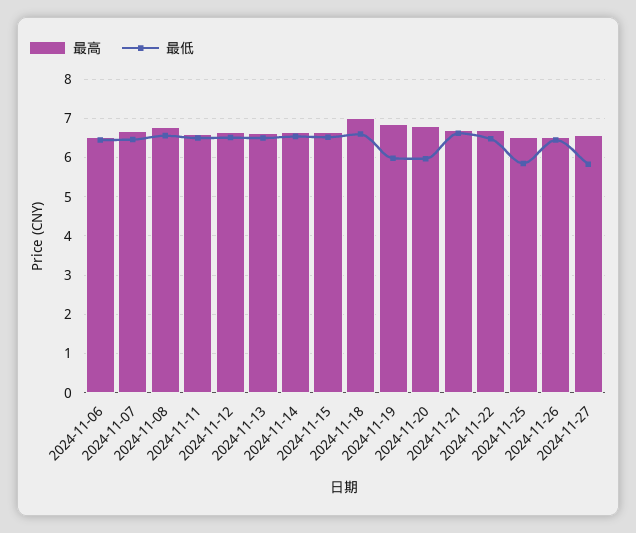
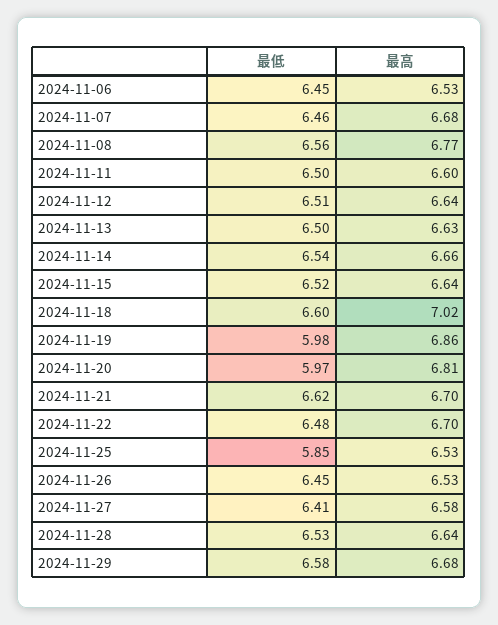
最低, 2024-11-27: 5.8 -> 6.41
最低, 2024-11-28: none -> 6.53
最高, 2024-11-28: none -> 6.64
最低, 2024-11-29: none -> 6.58
最高, 2024-11-29: none -> 6.68

